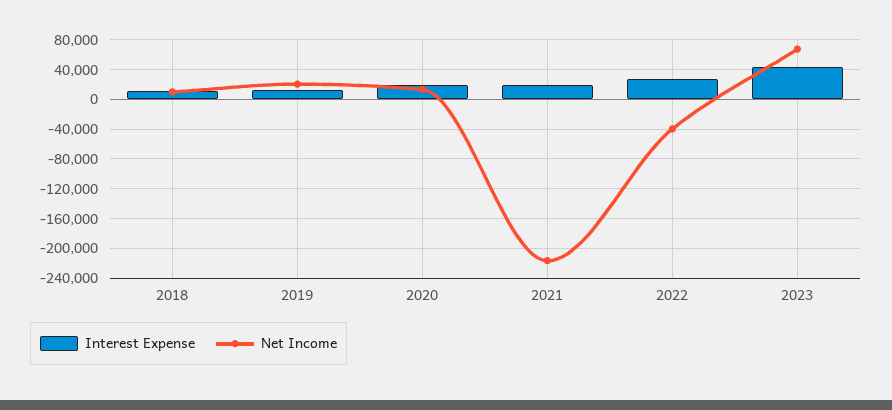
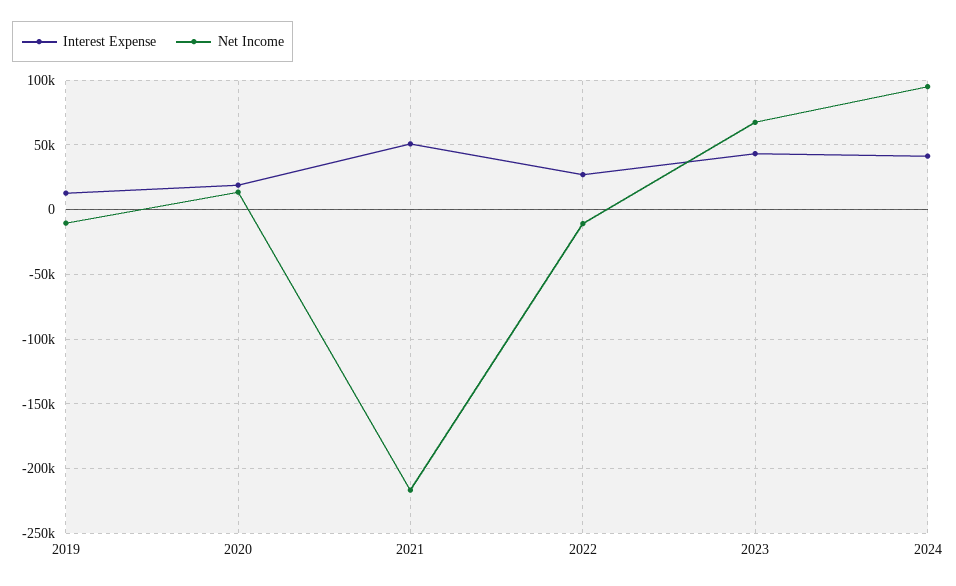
Interest Expense, 2018: 10000 -> none
Net Income, 2018: 10000 -> none
Net Income, 2019: 20000 -> -10000
Interest Expense, 2021: 20000 -> 50000
Net Income, 2022: -40000 -> -10000
Interest Expense, 2024: none -> 40000
Net Income, 2024: none -> 95000

